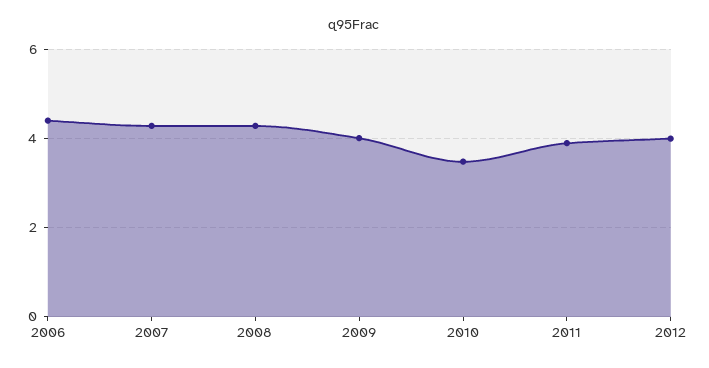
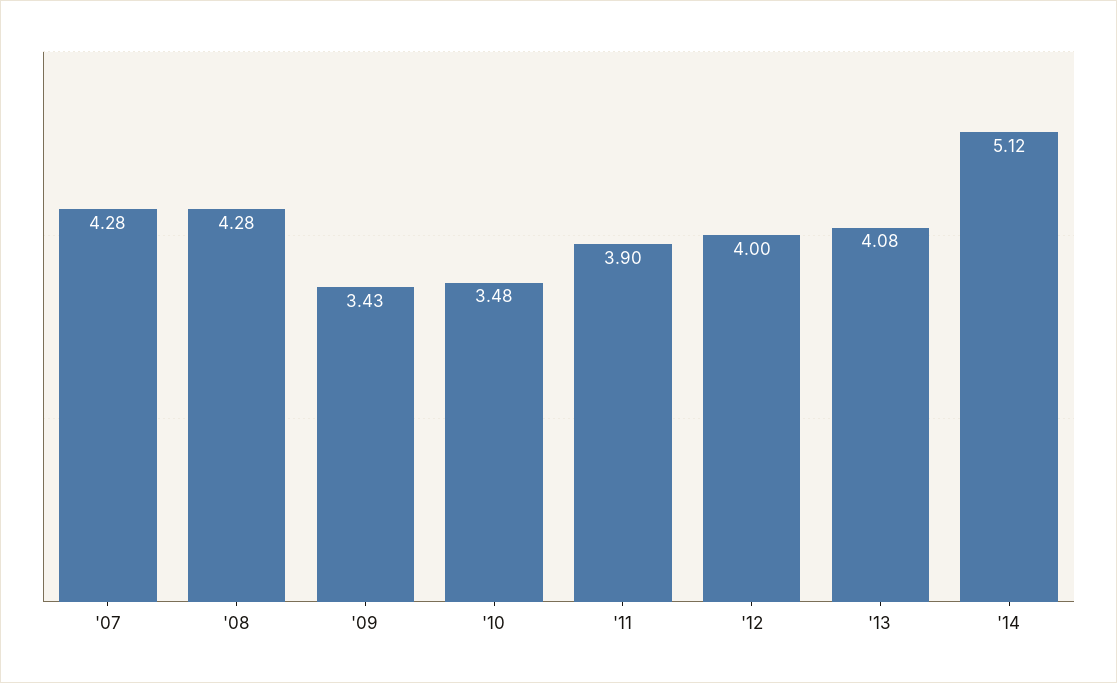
2006: 4.4 -> none
2009: 4 -> 3.43
'13: none -> 4.08
'14: none -> 5.12

